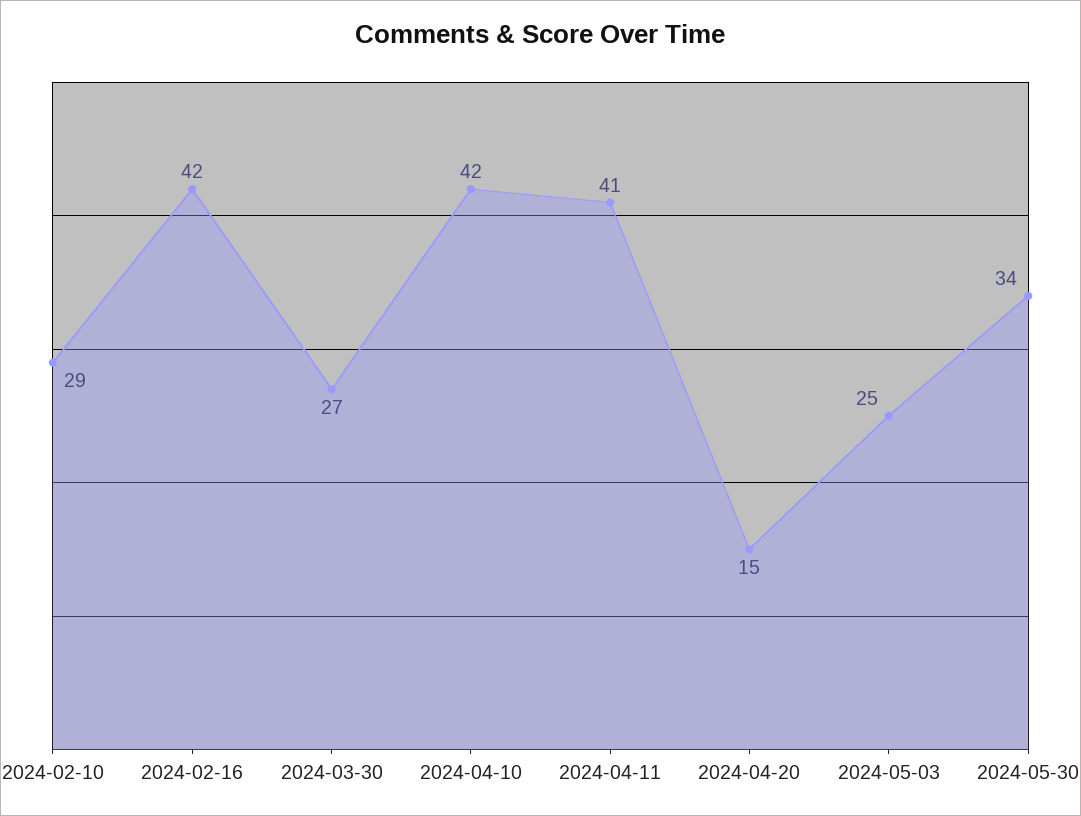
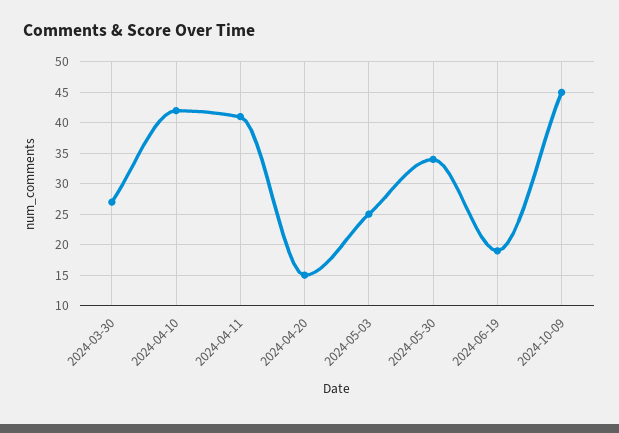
2024-02-10: 29 -> none
2024-02-16: 42 -> none
2024-06-19: none -> 19
2024-10-09: none -> 45

